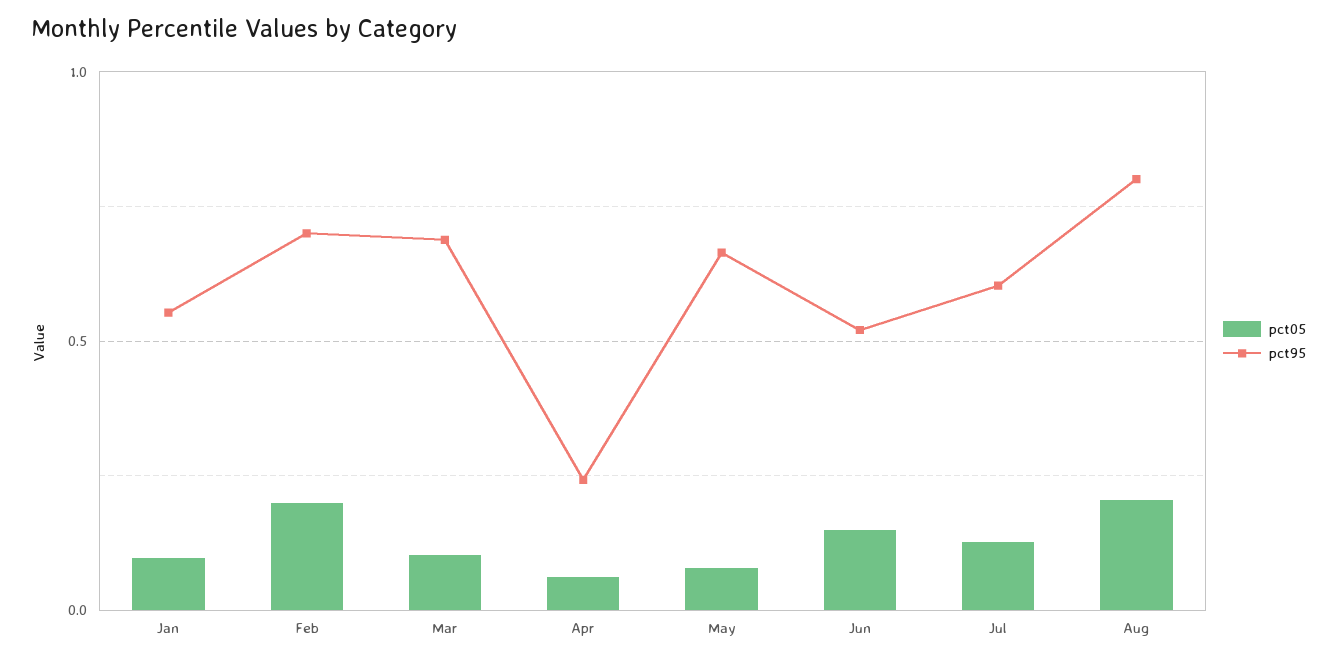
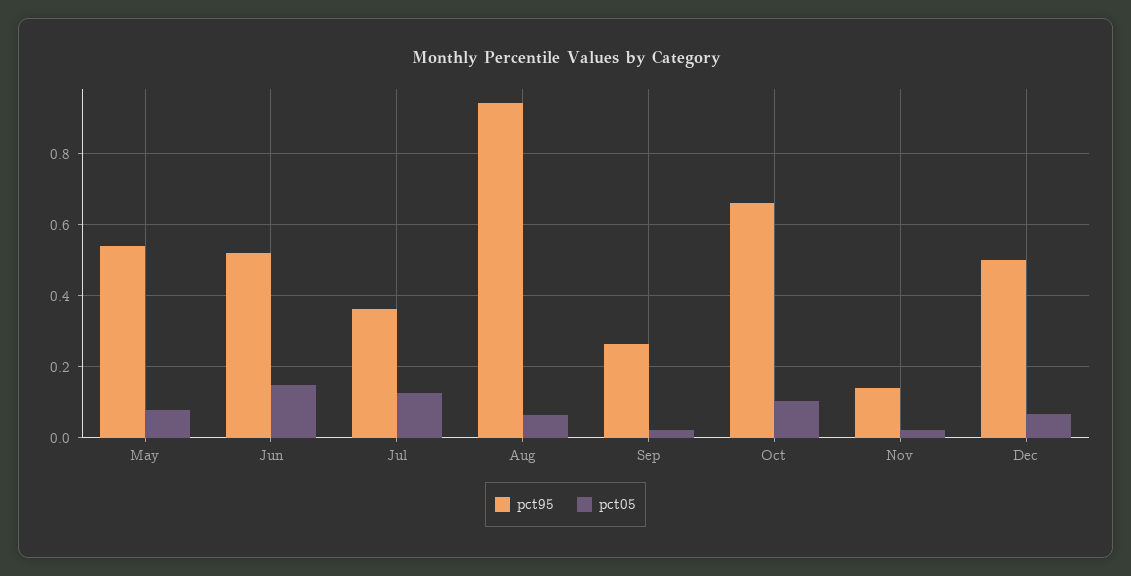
pct05, Jan: 0.1 -> none
pct95, Jan: 0.55 -> none
pct05, Feb: 0.2 -> none
pct95, Feb: 0.7 -> none
pct05, Mar: 0.1 -> none
pct95, Mar: 0.7 -> none
pct05, Apr: 0.05 -> none
pct95, Apr: 0.25 -> none
pct95, May: 0.65 -> 0.54
pct95, Jul: 0.6 -> 0.36
pct05, Aug: 0.2 -> 0.06
pct95, Aug: 0.8 -> 0.94
pct95, Sep: none -> 0.26
pct05, Sep: none -> 0.02
pct95, Oct: none -> 0.66
pct05, Oct: none -> 0.1
pct95, Nov: none -> 0.14
pct05, Nov: none -> 0.02
pct95, Dec: none -> 0.5
pct05, Dec: none -> 0.06

